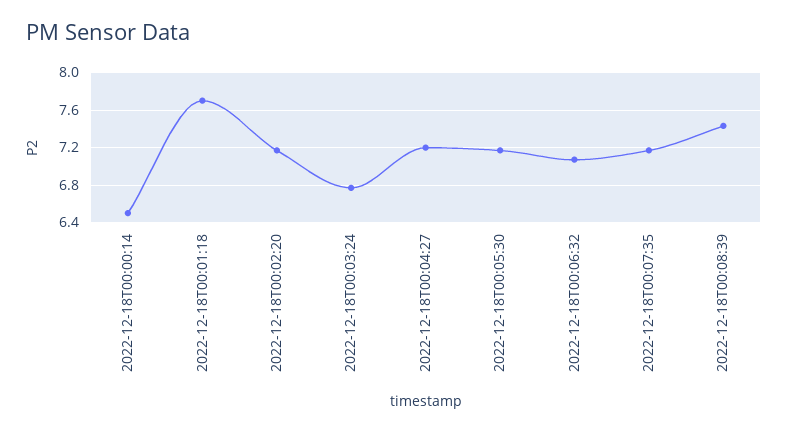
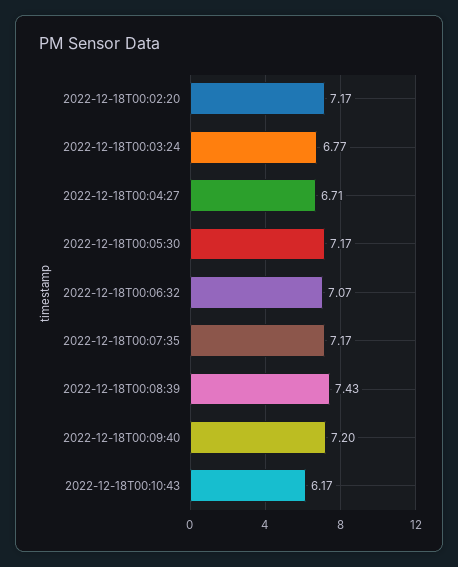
2022-12-18T00:00:14: 6.5 -> none
2022-12-18T00:01:18: 7.7 -> none
2022-12-18T00:04:27: 7.2 -> 6.71
2022-12-18T00:09:40: none -> 7.2
2022-12-18T00:10:43: none -> 6.17

